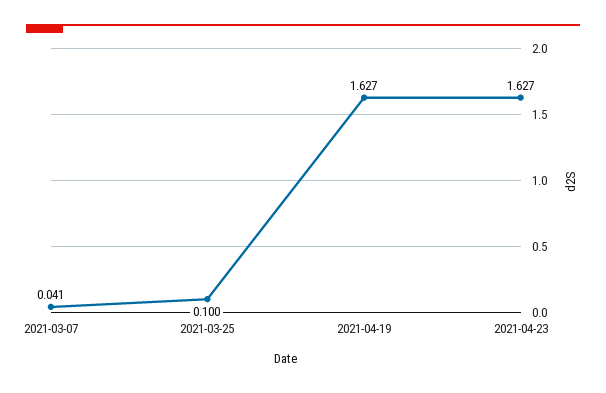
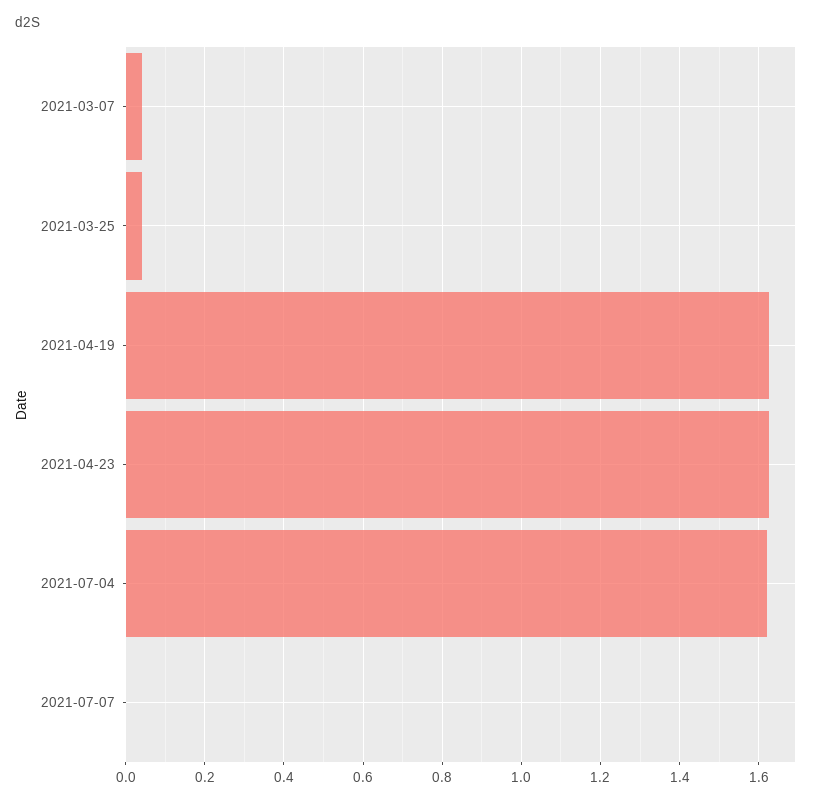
2021-03-25: 0.1 -> 0.04
2021-07-04: none -> 1.62
2021-07-07: none -> 0

